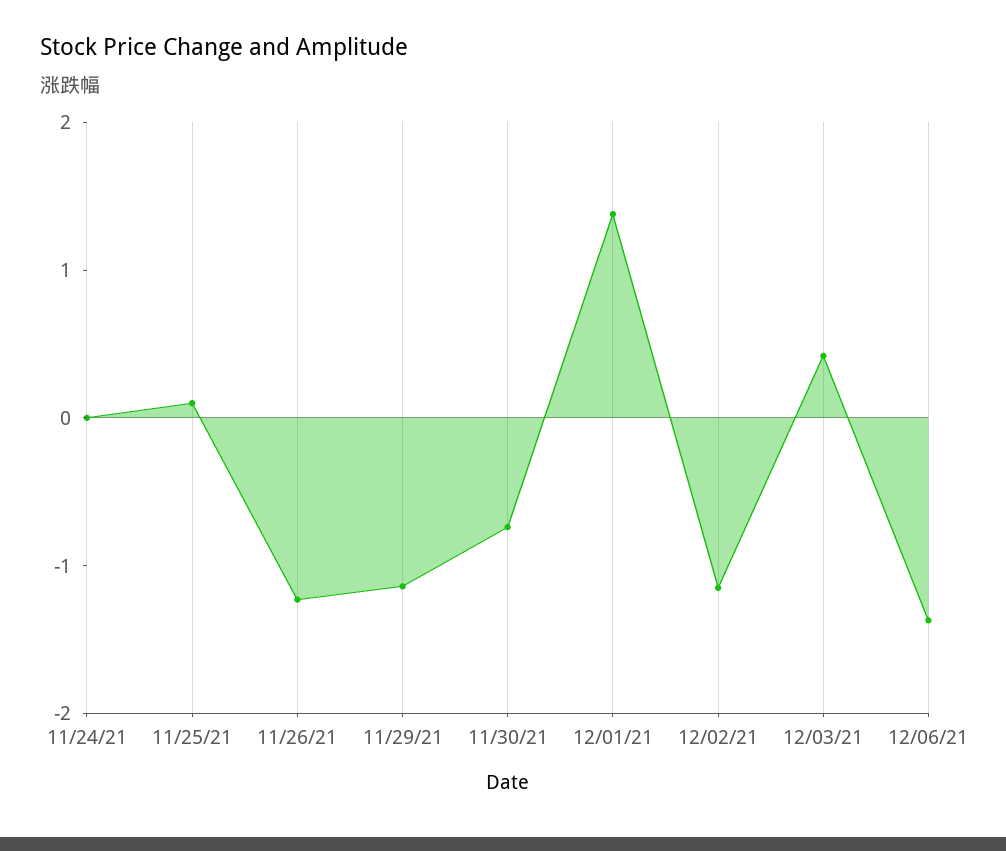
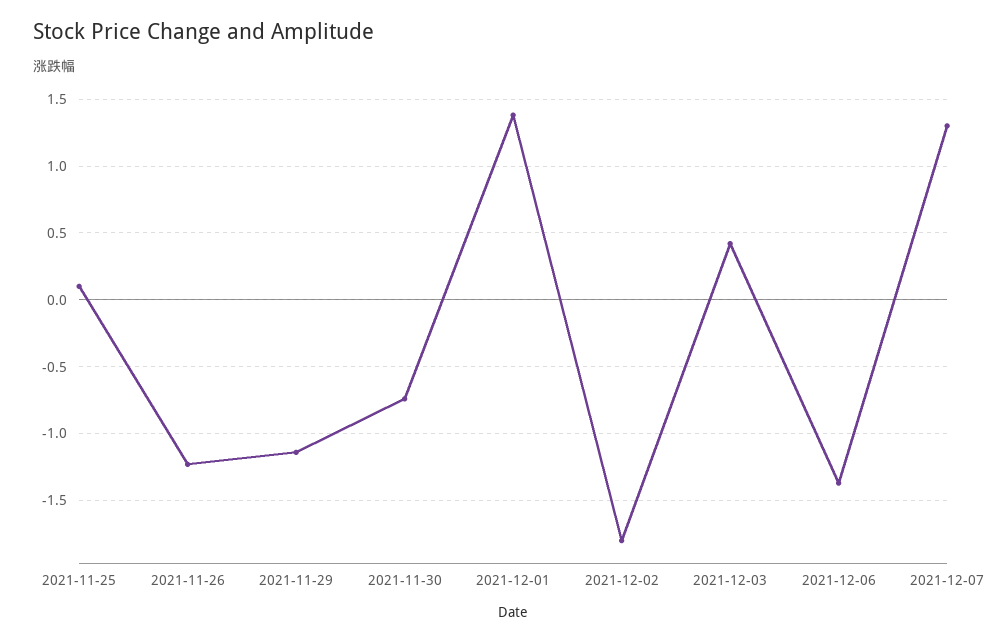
11/24/21: 0 -> none
12/02/21: -1.2 -> -1.8
2021-12-07: none -> 1.3

